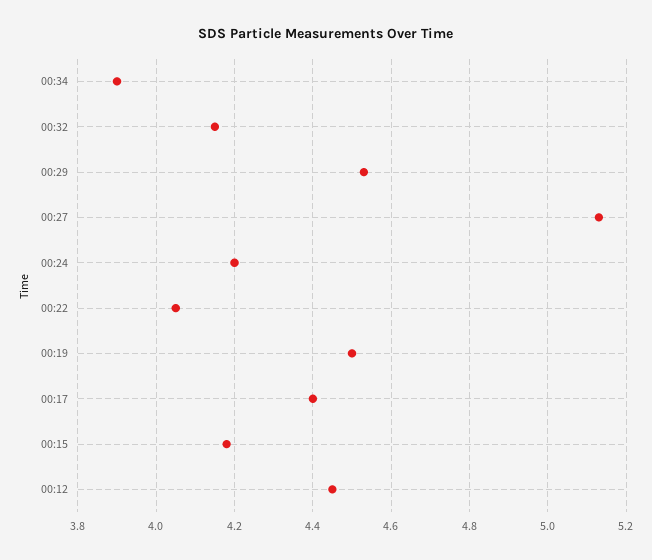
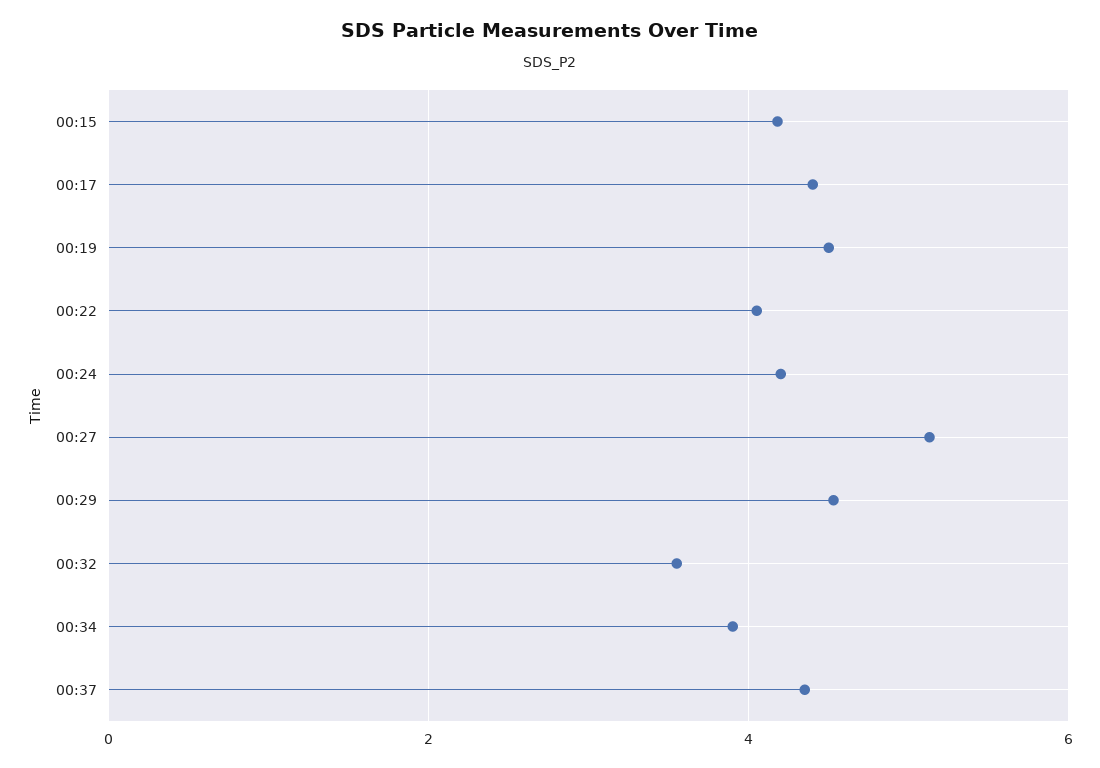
00:32: 4.15 -> 3.6
00:12: 4.45 -> none
00:37: none -> 4.4

